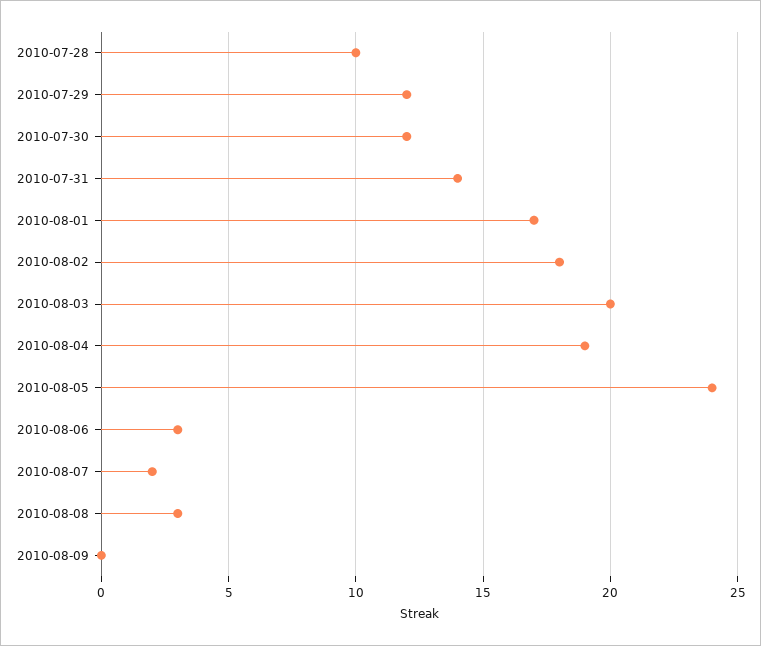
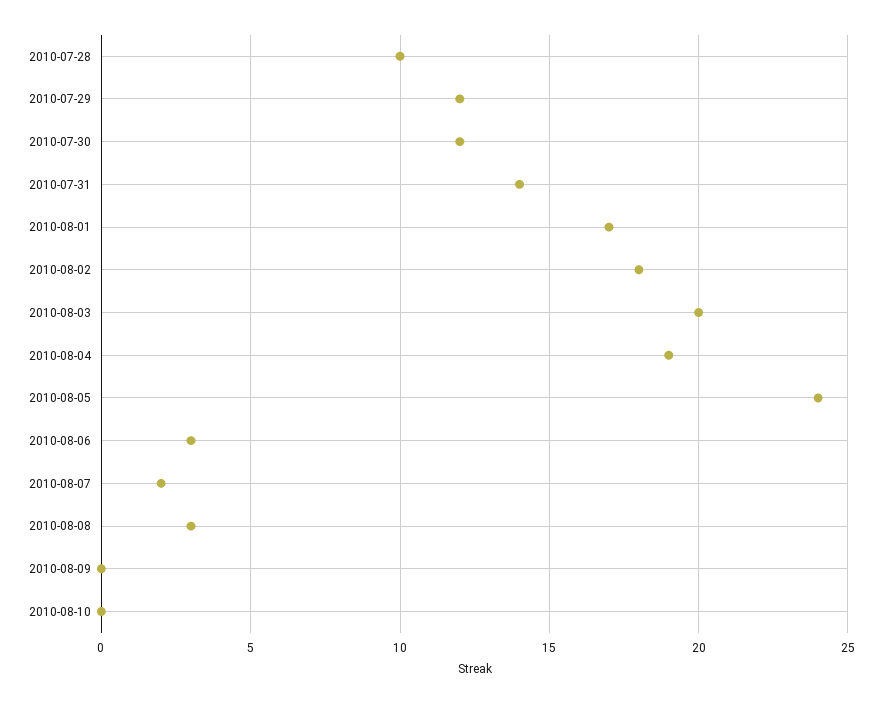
2010-08-10: none -> 0

